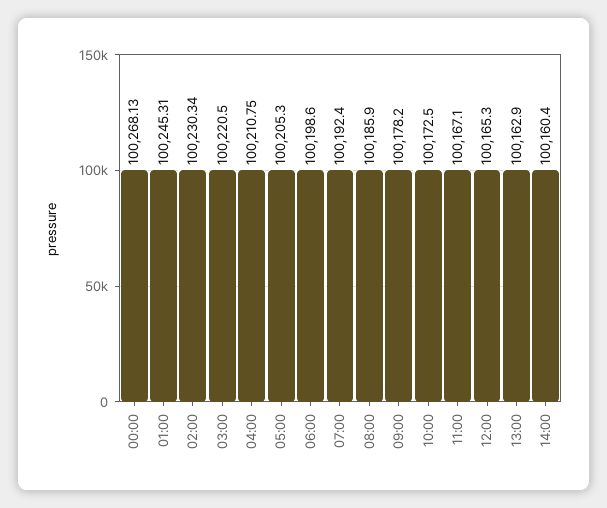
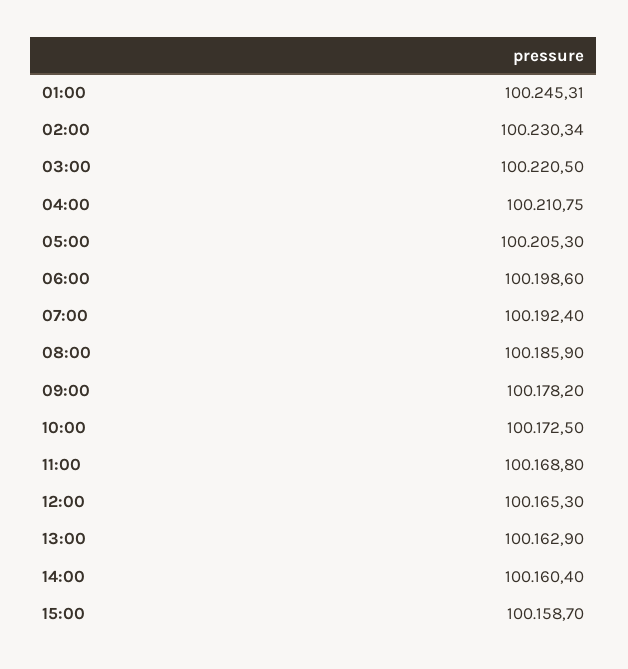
00:00: 100268.13 -> none
11:00: 100167.1 -> 100168.8
15:00: none -> 100158.7

